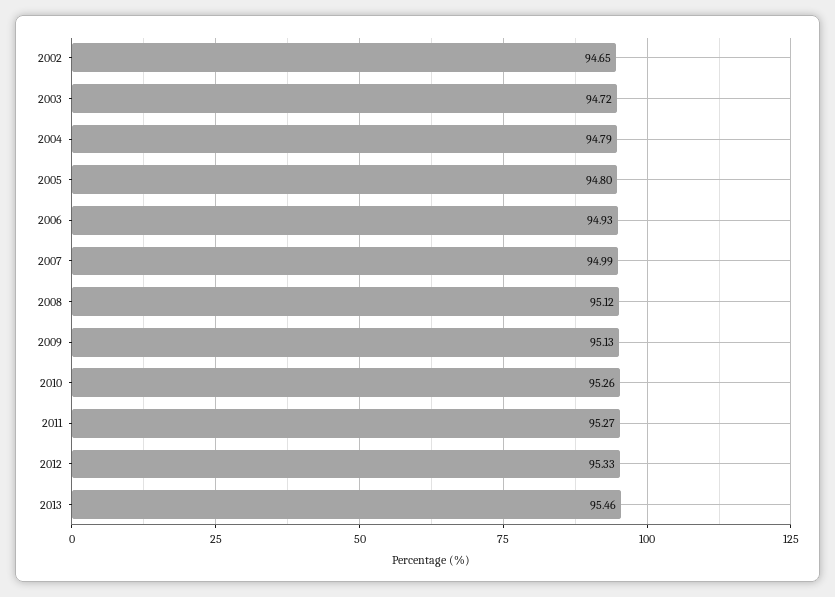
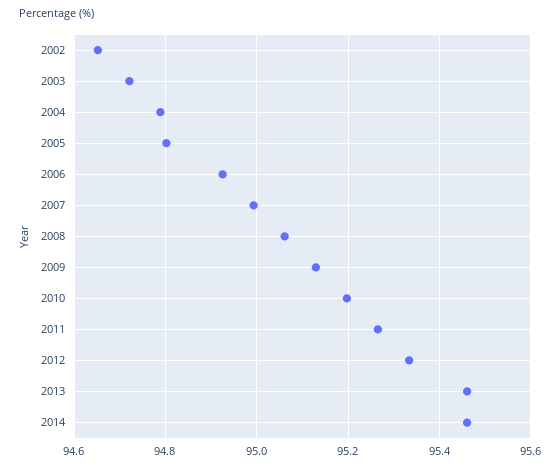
2008: 95.12 -> 95.06
2010: 95.26 -> 95.2
2014: none -> 95.46

